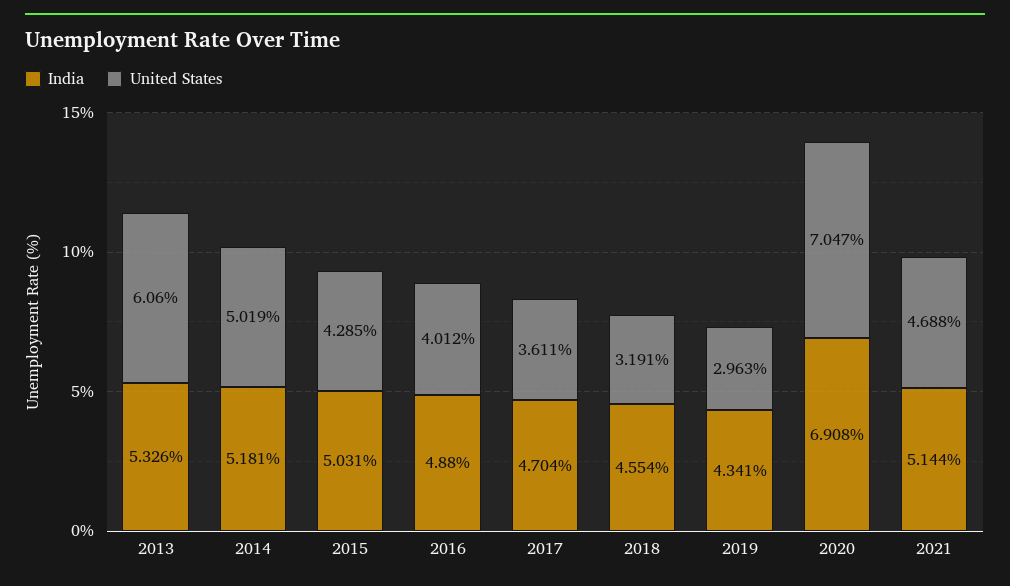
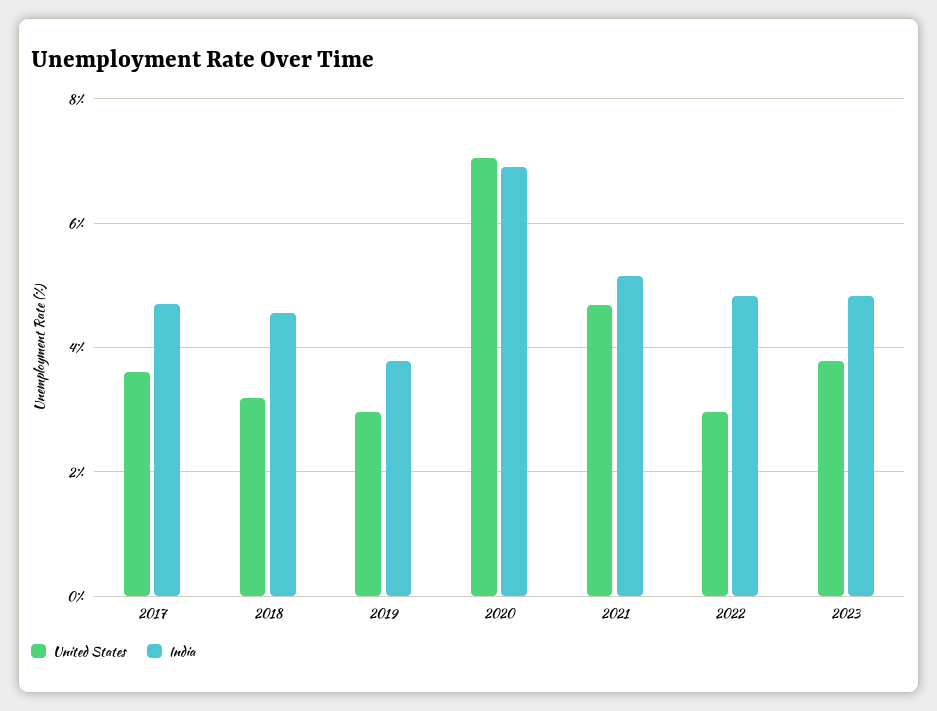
India, 2013: 5.326 -> none
United States, 2013: 6.06 -> none
India, 2014: 5.181 -> none
United States, 2014: 5.019 -> none
India, 2015: 5.031 -> none
United States, 2015: 4.285 -> none
India, 2016: 4.88 -> none
United States, 2016: 4.012 -> none
India, 2019: 4.341 -> 3.8
United States, 2022: none -> 3
India, 2022: none -> 4.8
United States, 2023: none -> 3.8
India, 2023: none -> 4.8

